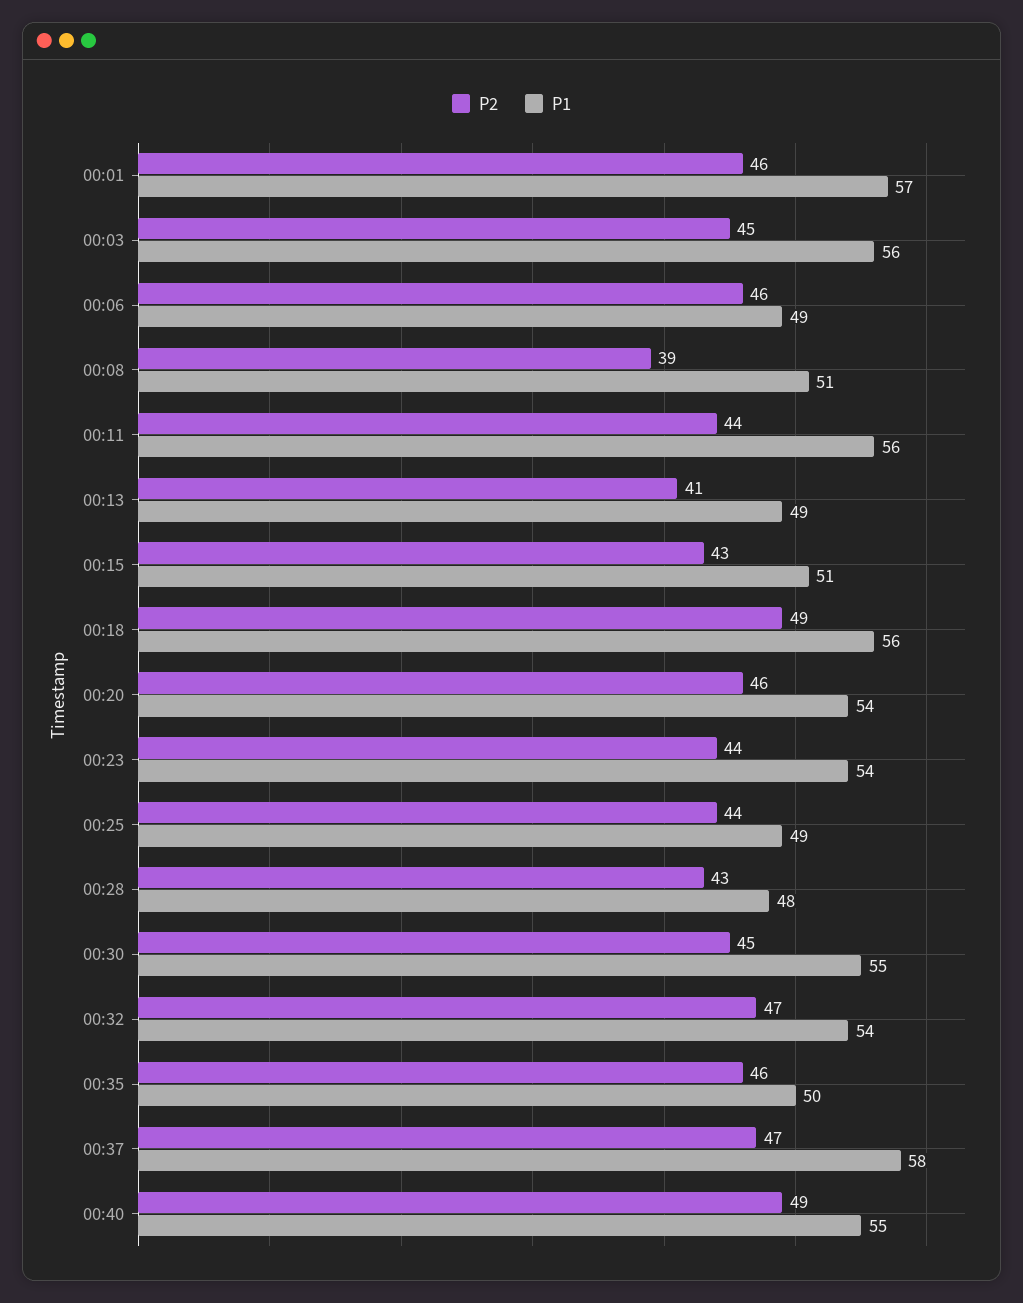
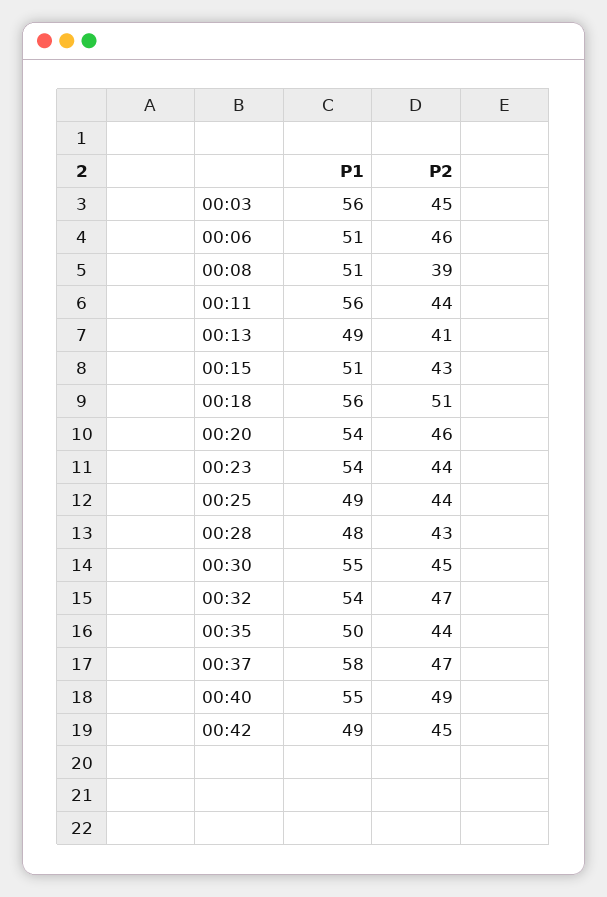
P2, 00:01: 46 -> none
P1, 00:01: 57 -> none
P1, 00:06: 49 -> 51
P2, 00:18: 49 -> 51
P2, 00:35: 46 -> 44
P1, 00:42: none -> 49
P2, 00:42: none -> 45

